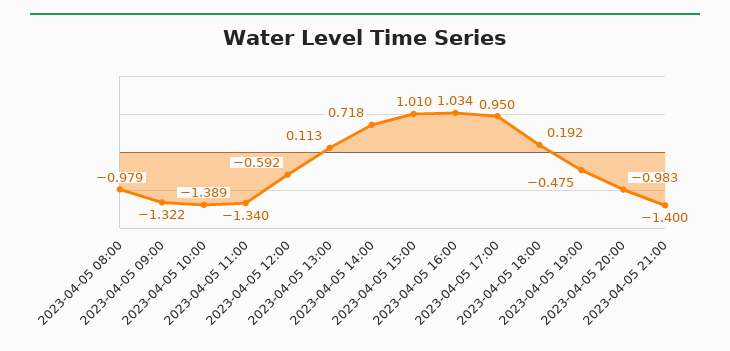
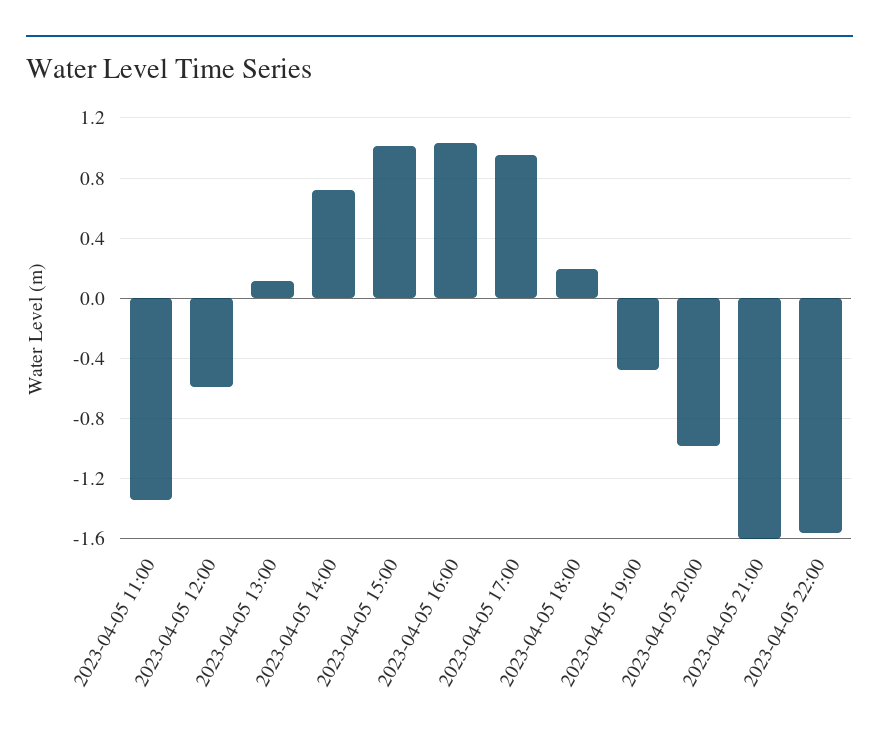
2023-04-05 08:00: -0.979 -> none
2023-04-05 09:00: -1.322 -> none
2023-04-05 10:00: -1.389 -> none
2023-04-05 21:00: -1.4 -> -1.6
2023-04-05 22:00: none -> -1.55

